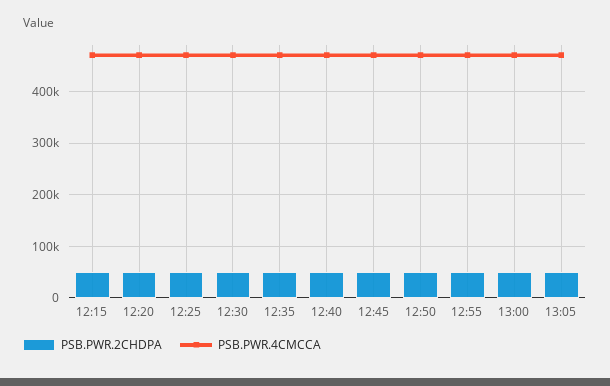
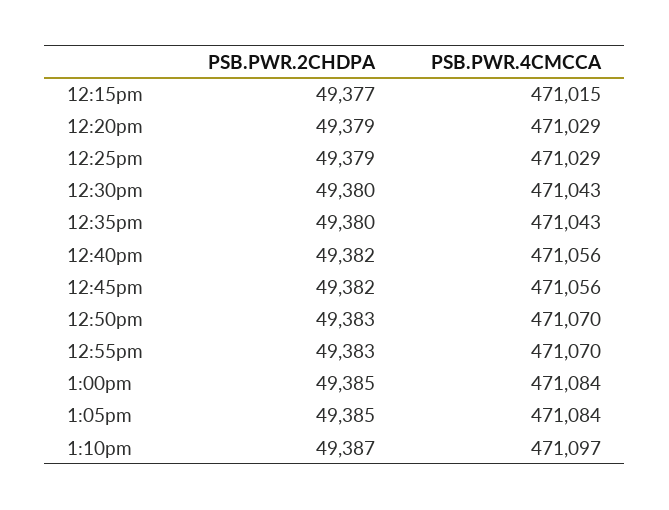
PSB.PWR.2CHDPA, 1:10pm: none -> 49387
PSB.PWR.4CMCCA, 1:10pm: none -> 471097

